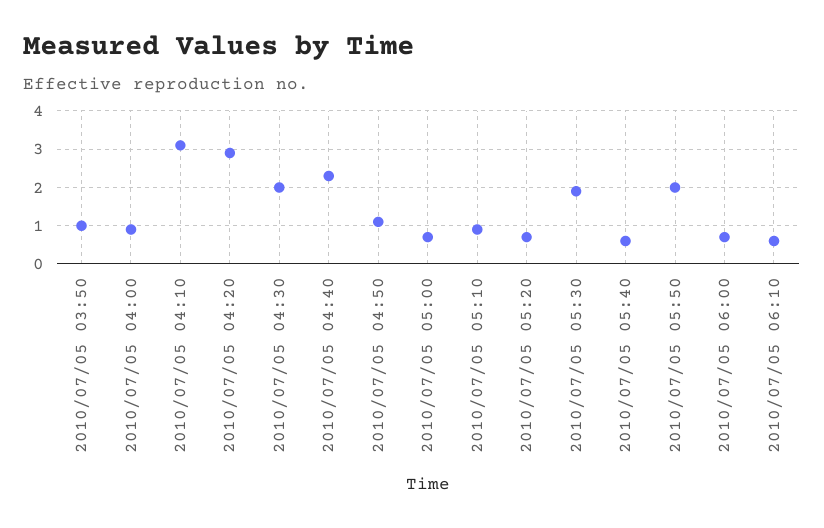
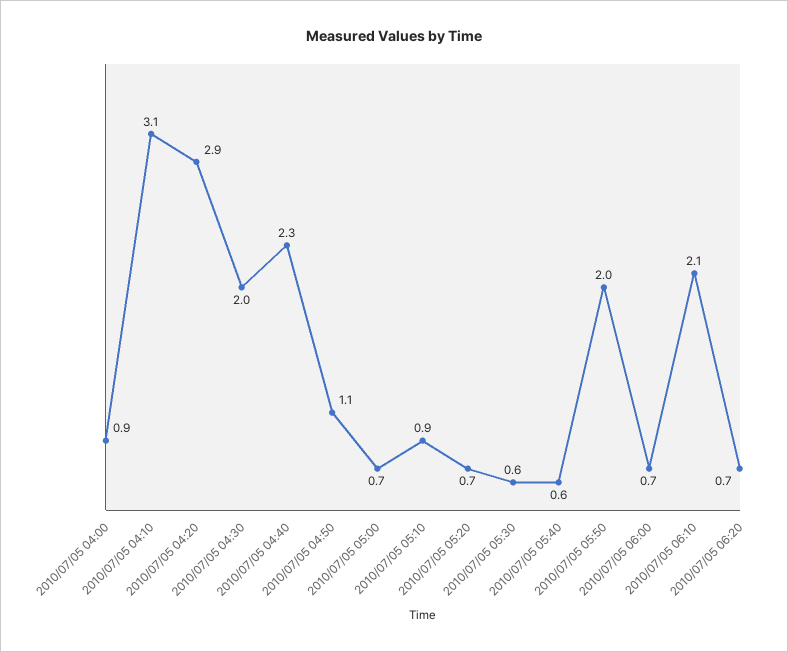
2010/07/05 03:50: 1 -> none
2010/07/05 05:30: 2 -> 0.6
2010/07/05 06:10: 0.5 -> 2.1
2010/07/05 06:20: none -> 0.7

